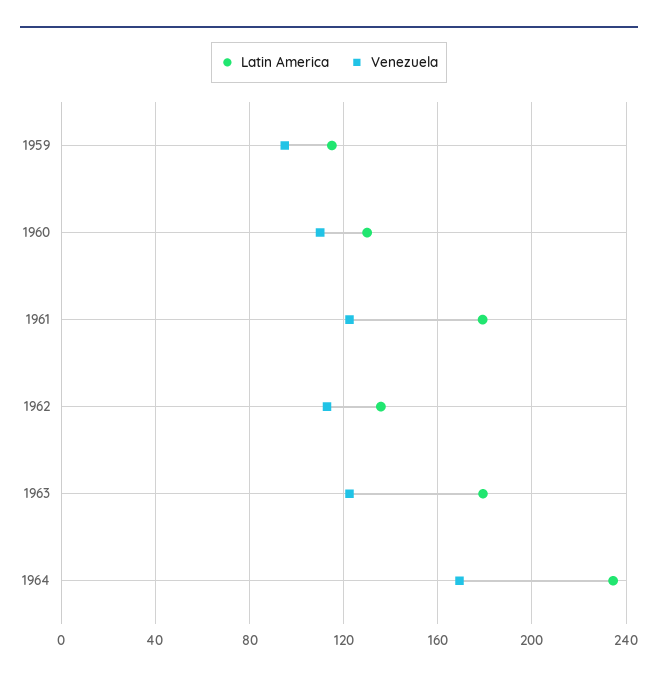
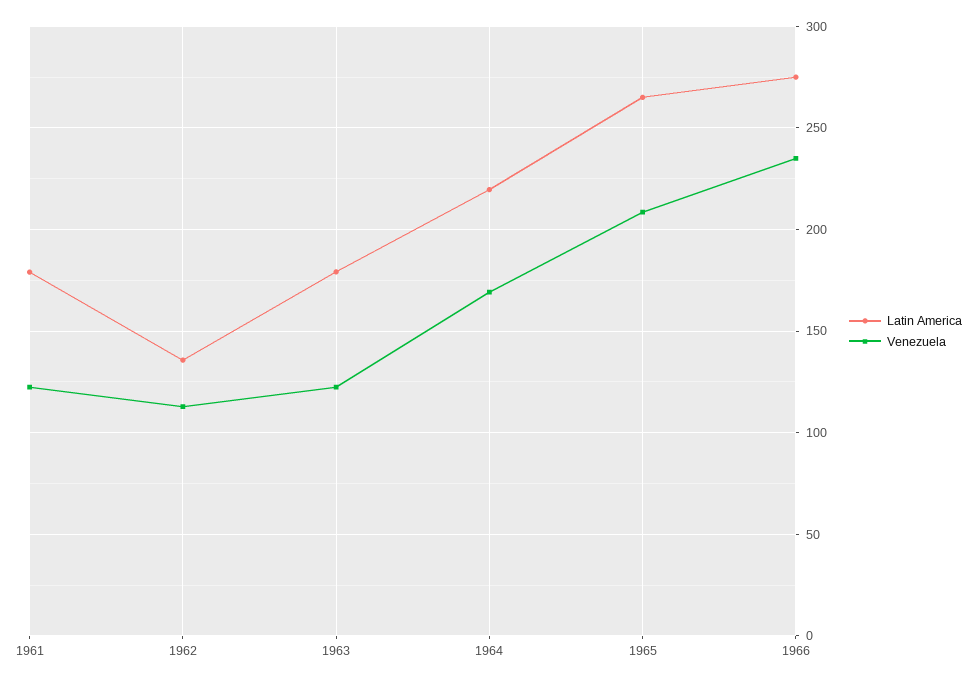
Latin America, 1959: 115 -> none
Venezuela, 1959: 95 -> none
Latin America, 1960: 130 -> none
Venezuela, 1960: 110 -> none
Latin America, 1964: 235 -> 220
Latin America, 1965: none -> 265
Venezuela, 1965: none -> 210
Latin America, 1966: none -> 275
Venezuela, 1966: none -> 235

